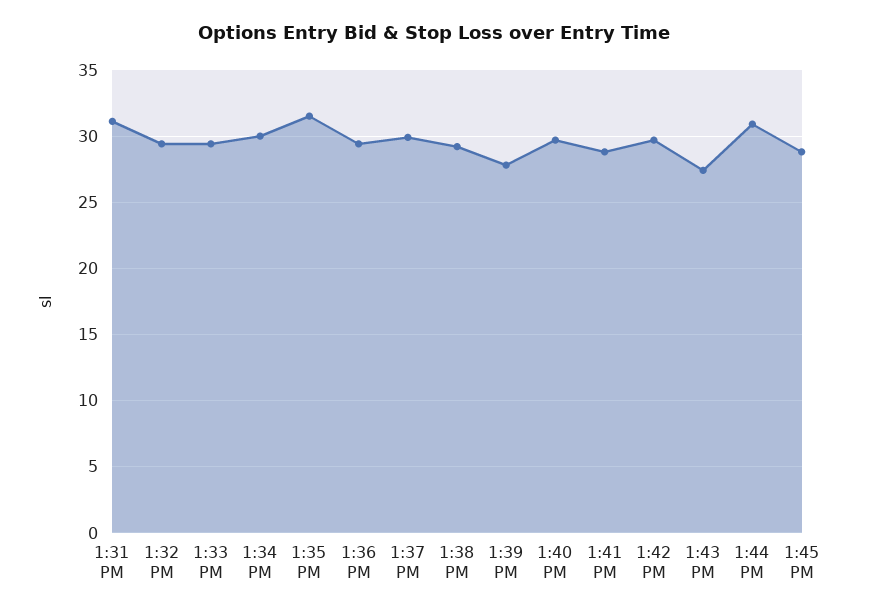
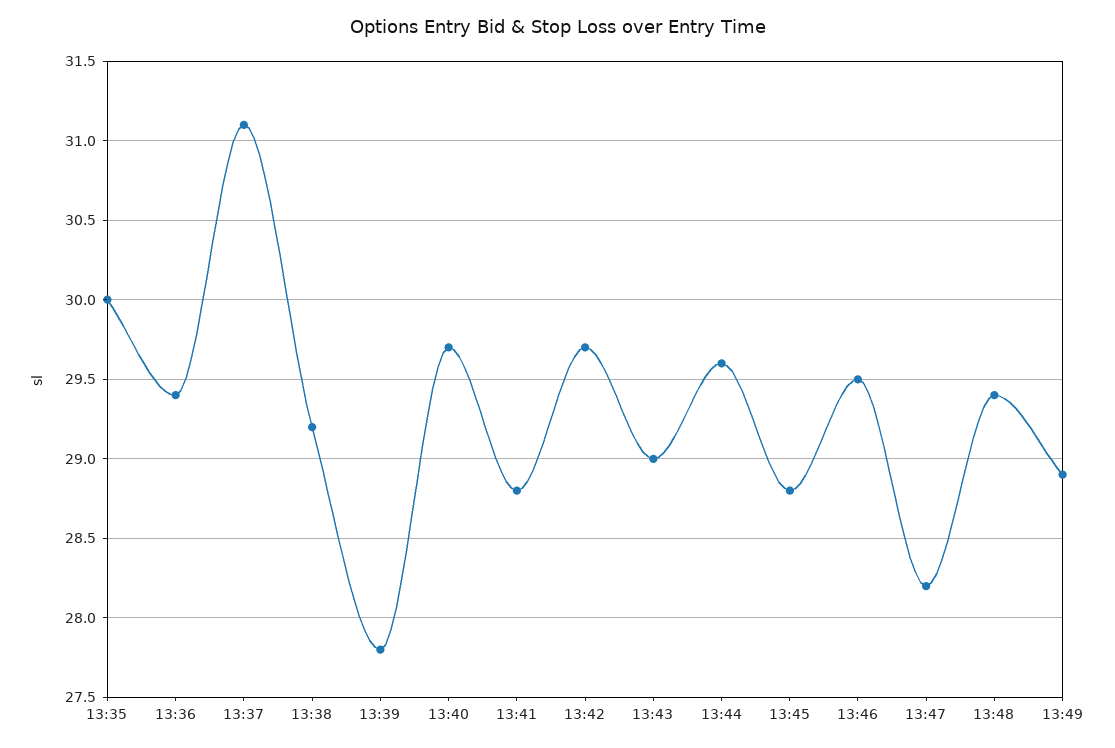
1:31 PM: 31 -> none
1:32 PM: 29.5 -> none
1:33 PM: 29.5 -> none
1:34 PM: 30 -> none
1:35 PM: 31.5 -> 30
1:37 PM: 30 -> 31.1
1:43 PM: 27.5 -> 29
1:44 PM: 31 -> 29.6
13:46: none -> 29.5
13:47: none -> 28.2
13:48: none -> 29.4
13:49: none -> 28.9

